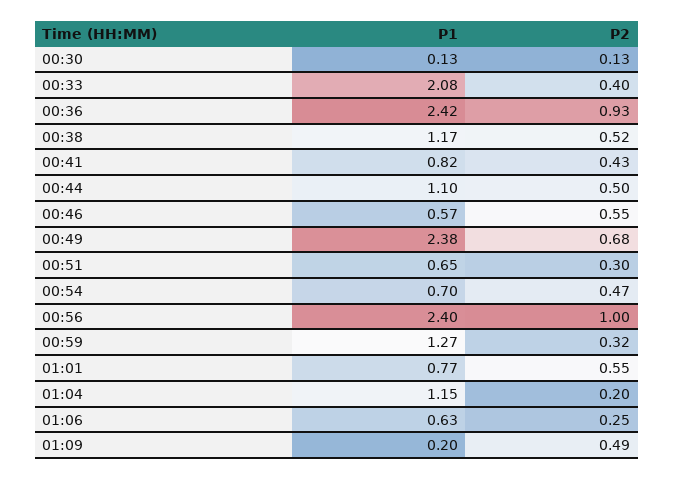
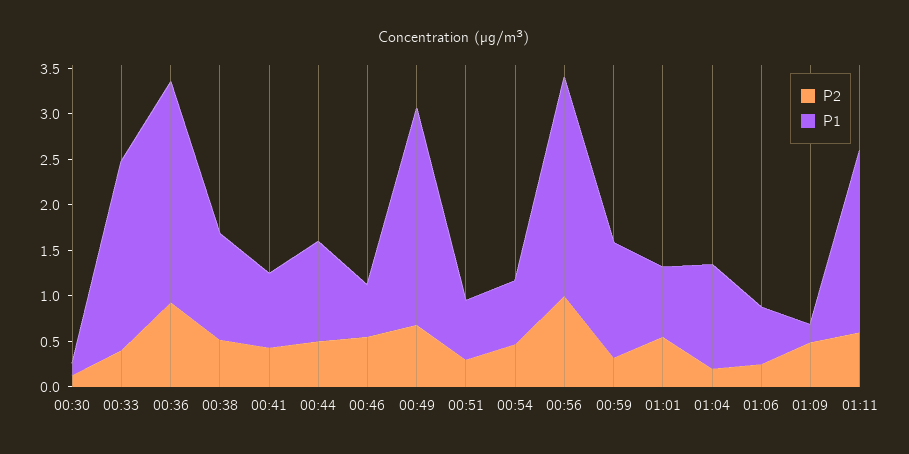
P2, 01:11: none -> 0.6
P1, 01:11: none -> 2

